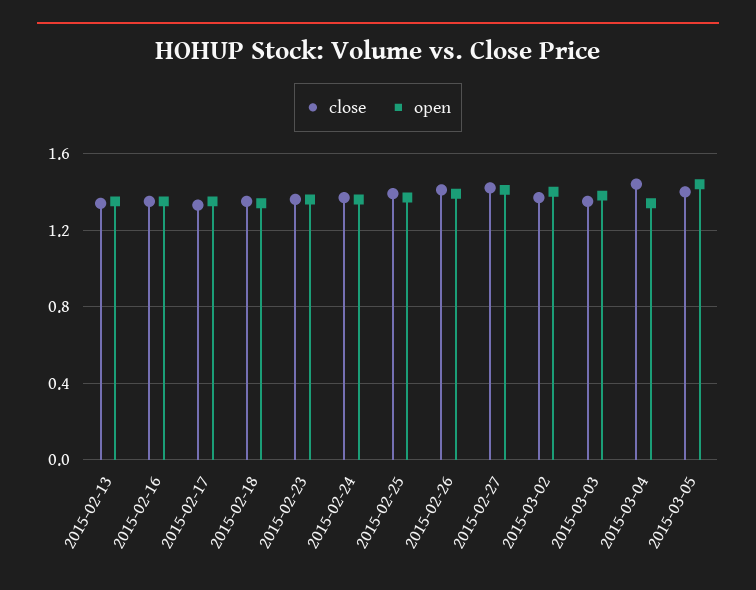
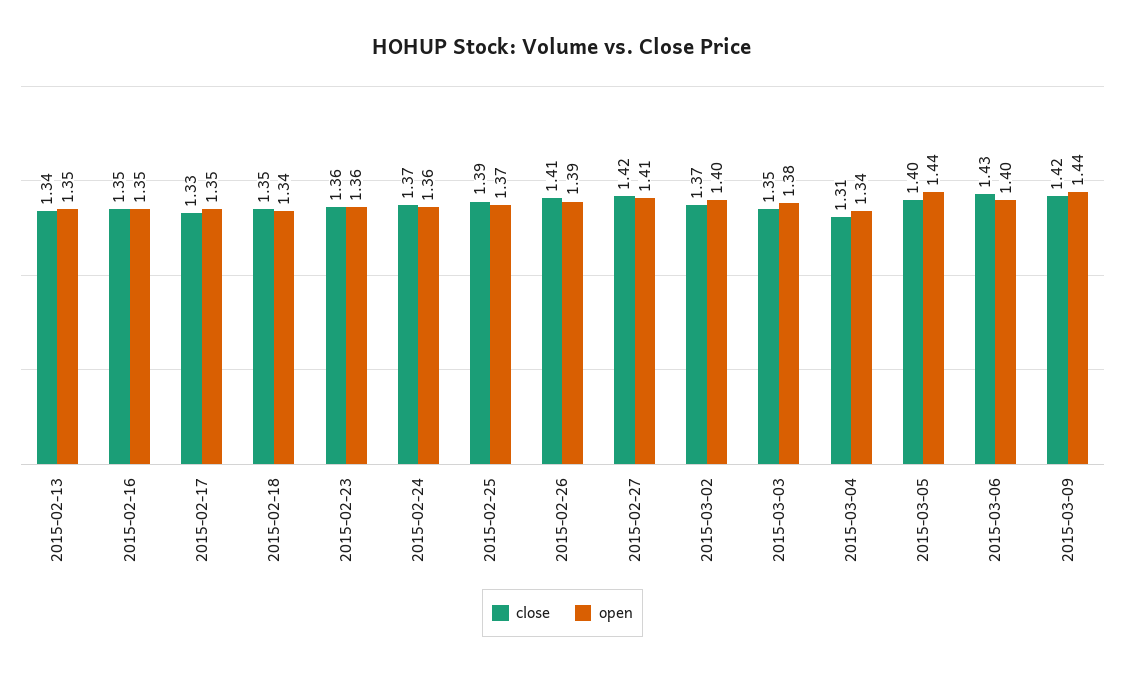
close, 2015-03-04: 1.45 -> 1.31
close, 2015-03-06: none -> 1.43
open, 2015-03-06: none -> 1.4
close, 2015-03-09: none -> 1.42
open, 2015-03-09: none -> 1.44

